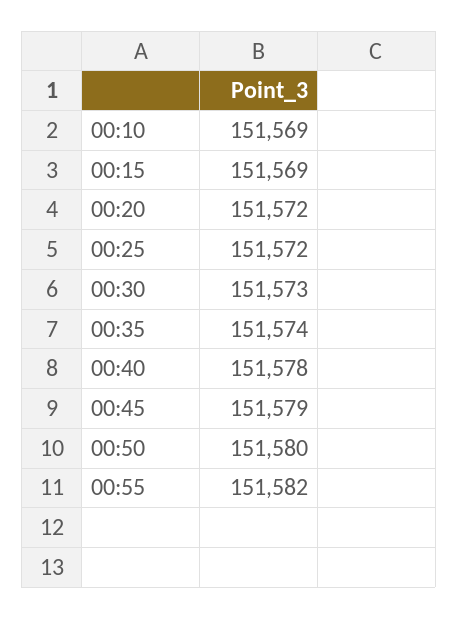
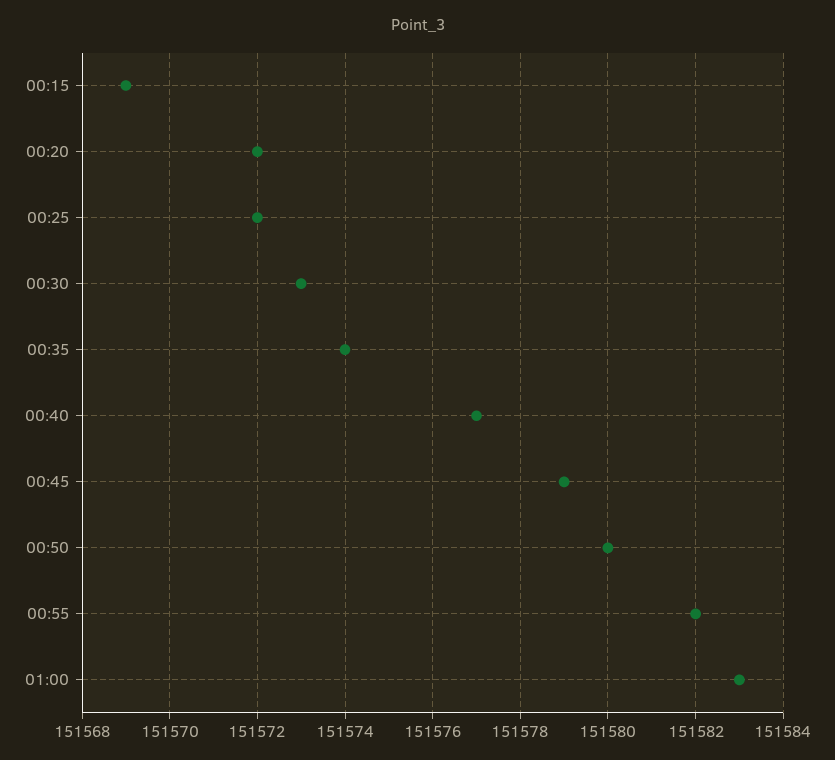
00:10: 151569 -> none
00:40: 151578 -> 151577
01:00: none -> 151583

